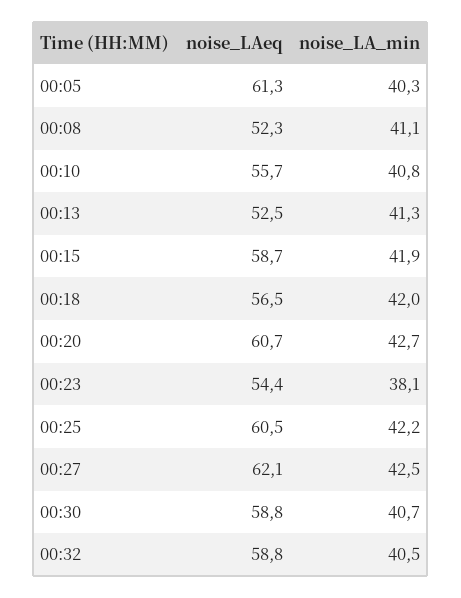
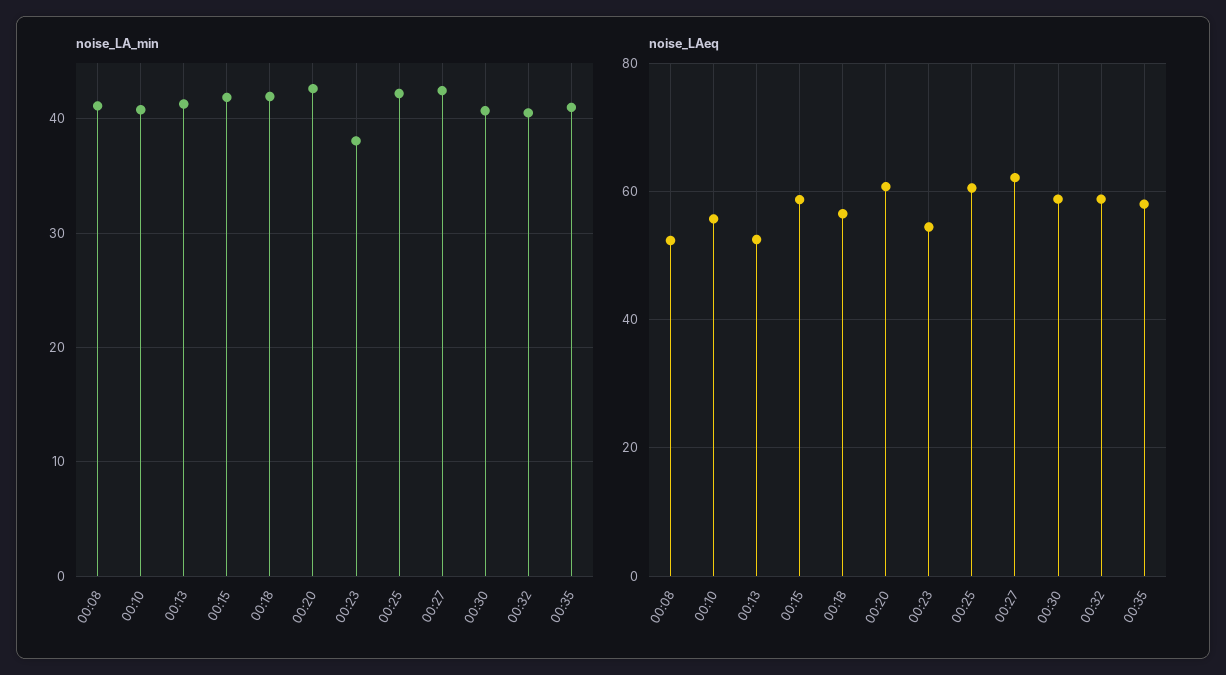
noise_LAeq, 00:05: 61.3 -> none
noise_LA_min, 00:05: 40.3 -> none
noise_LA_min, 00:35: none -> 41
noise_LAeq, 00:35: none -> 58

